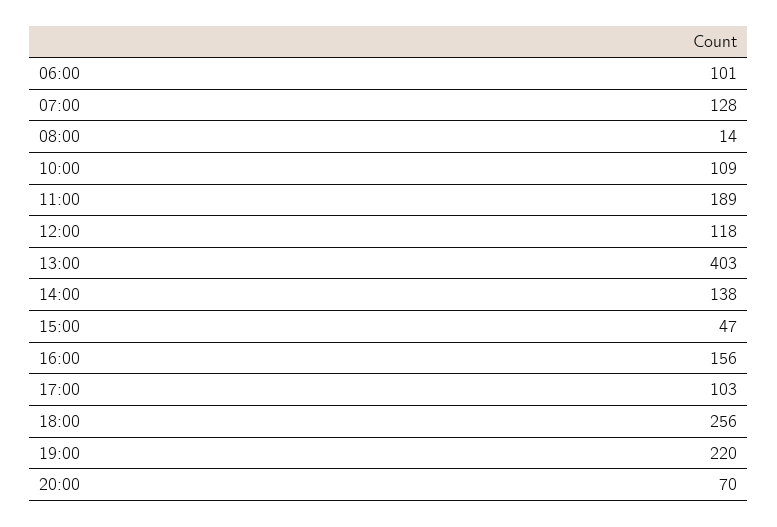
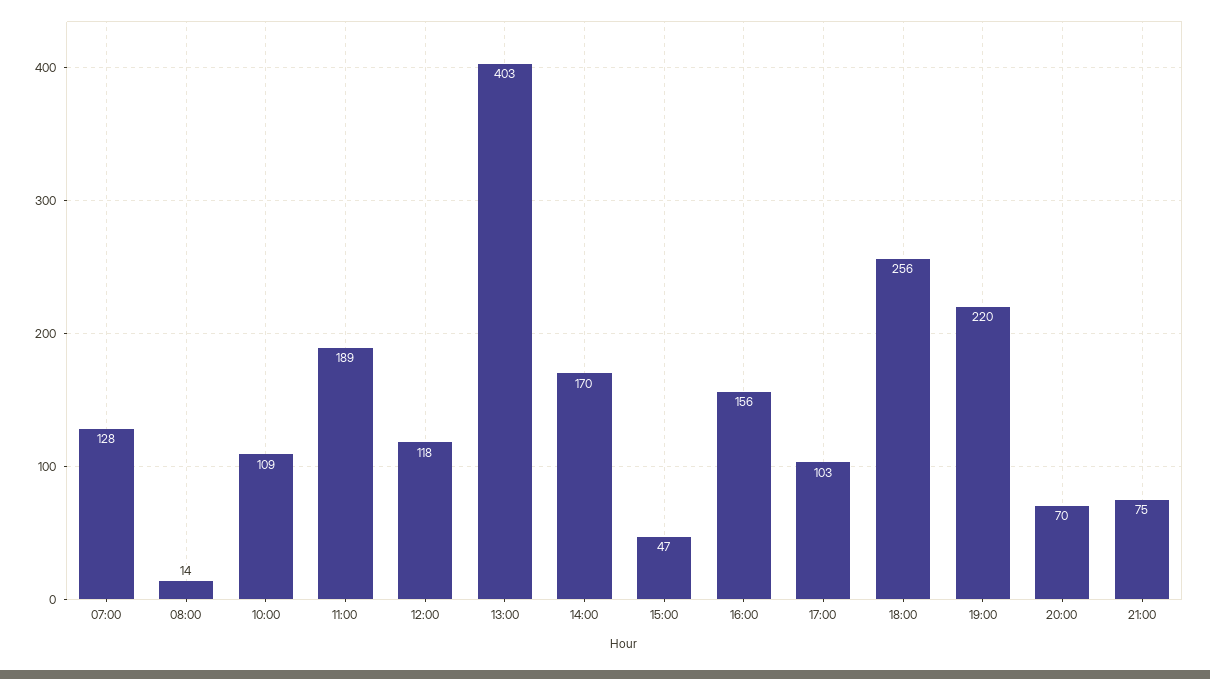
06:00: 101 -> none
14:00: 138 -> 170
21:00: none -> 75

